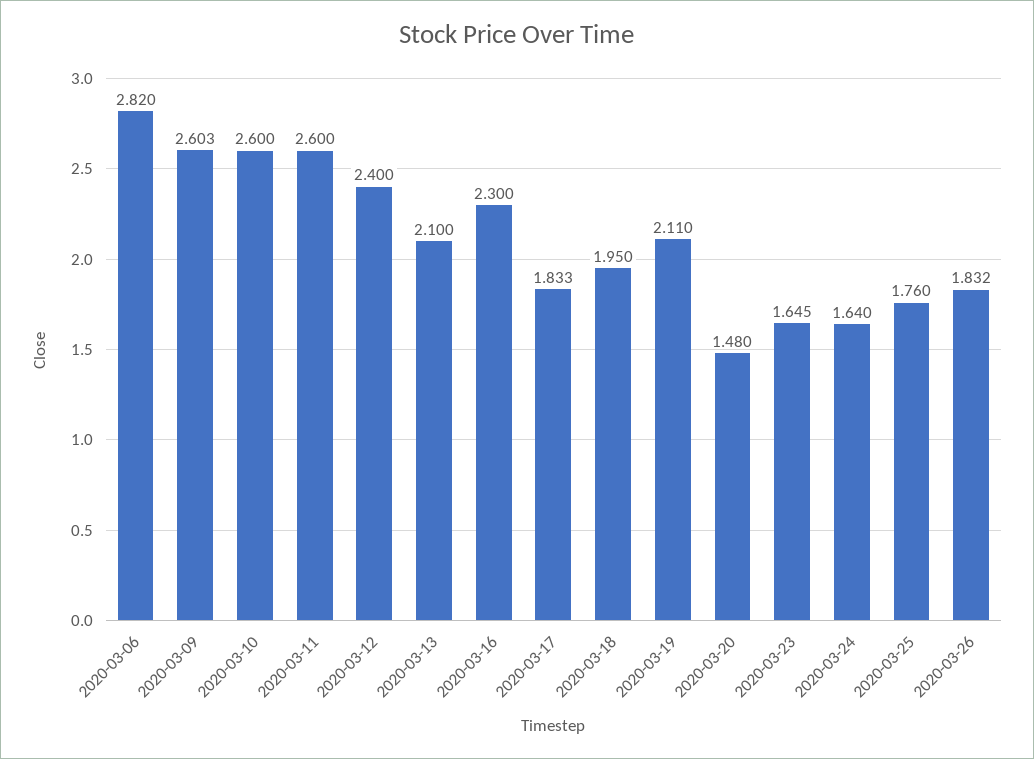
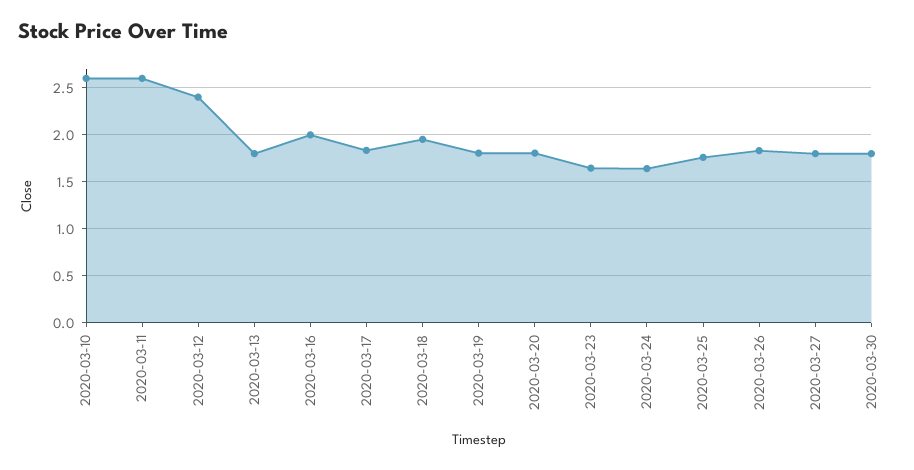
2020-03-06: 2.82 -> none
2020-03-09: 2.603 -> none
2020-03-13: 2.1 -> 1.8
2020-03-16: 2.3 -> 2
2020-03-19: 2.11 -> 1.8
2020-03-20: 1.48 -> 1.8
2020-03-27: none -> 1.8
2020-03-30: none -> 1.8

